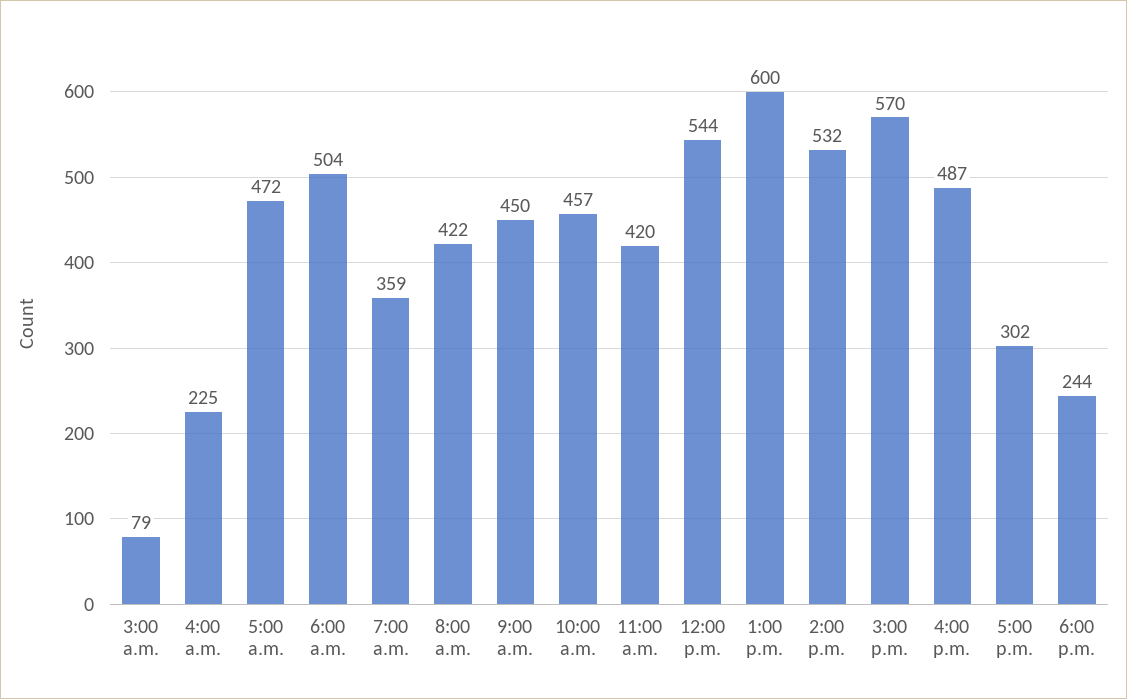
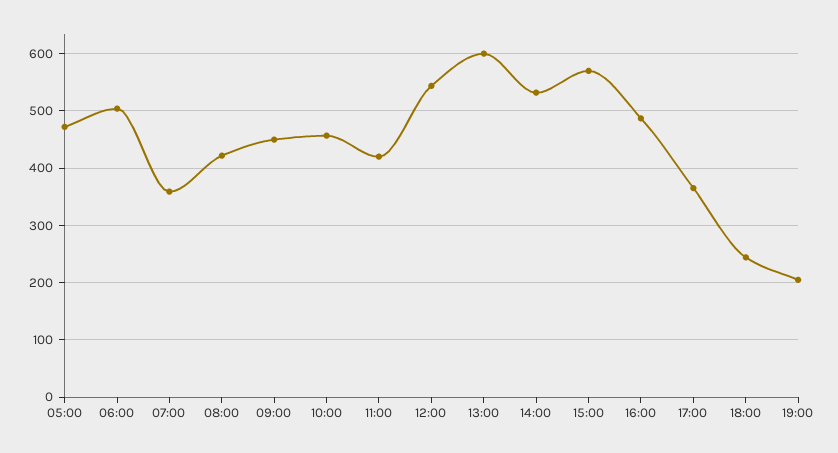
3:00 a.m.: 79 -> none
4:00 a.m.: 225 -> none
5:00 p.m.: 302 -> 360
19:00: none -> 200

